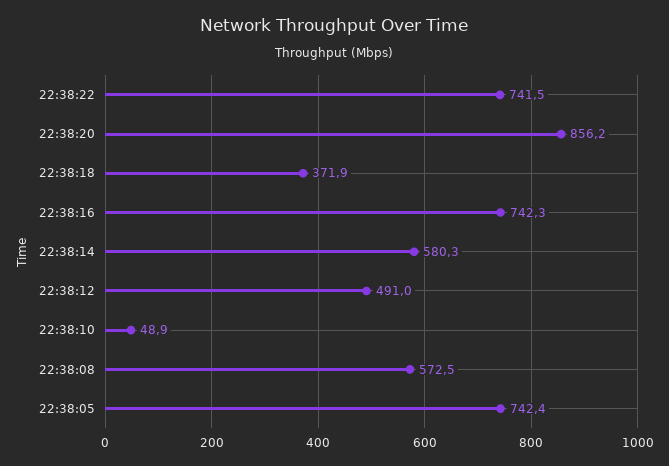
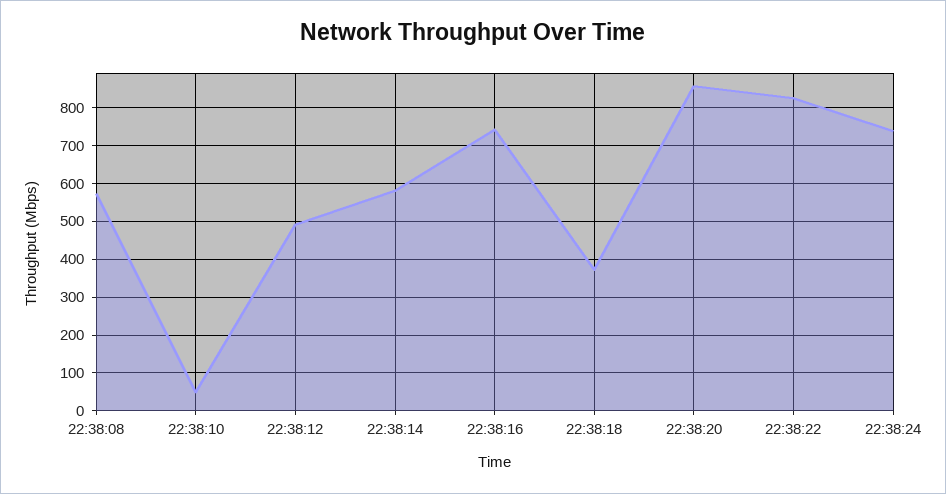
22:38:22: 741.5 -> 820
22:38:05: 742.4 -> none
22:38:24: none -> 740

